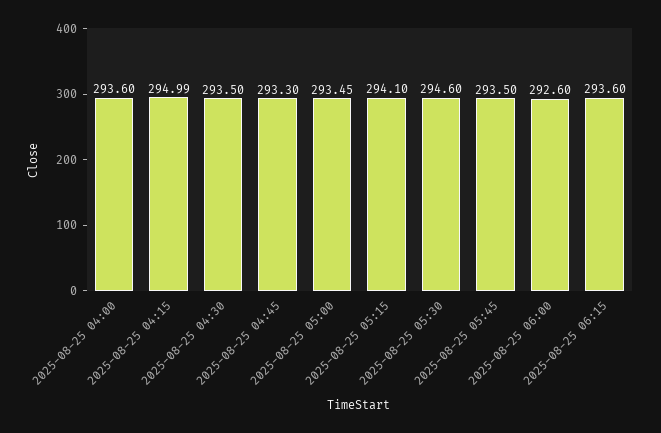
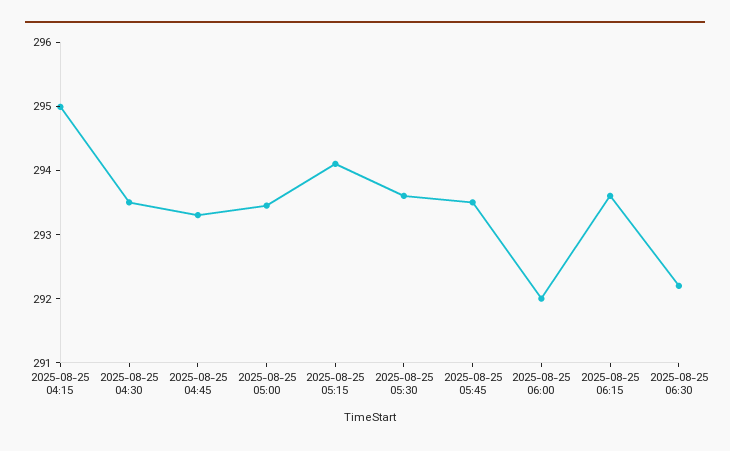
2025-08-25 04:00: 293.6 -> none
2025-08-25 05:30: 294.6 -> 293.6
2025-08-25 06:00: 292.6 -> 292
2025-08-25 06:30: none -> 292.2

